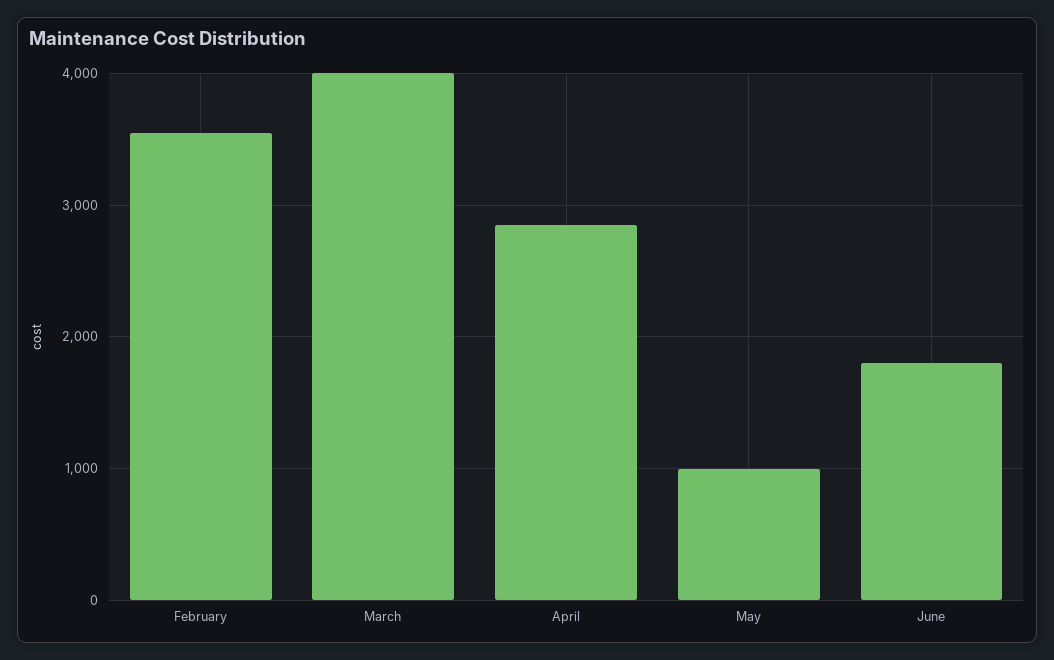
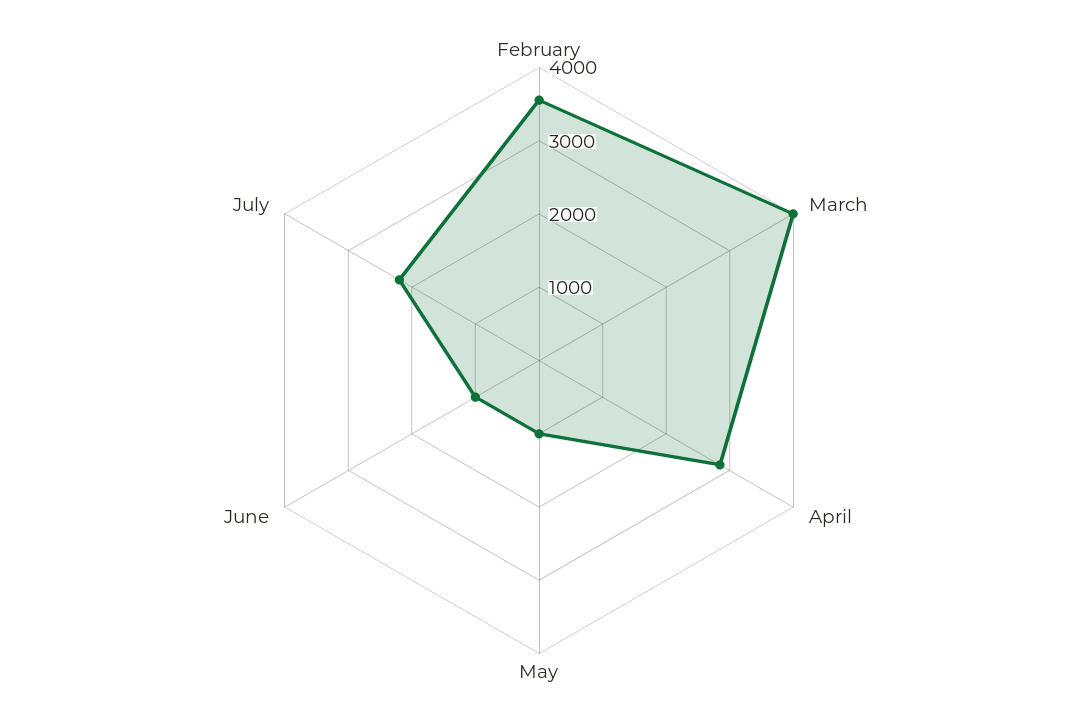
June: 1800 -> 1000
July: none -> 2200

